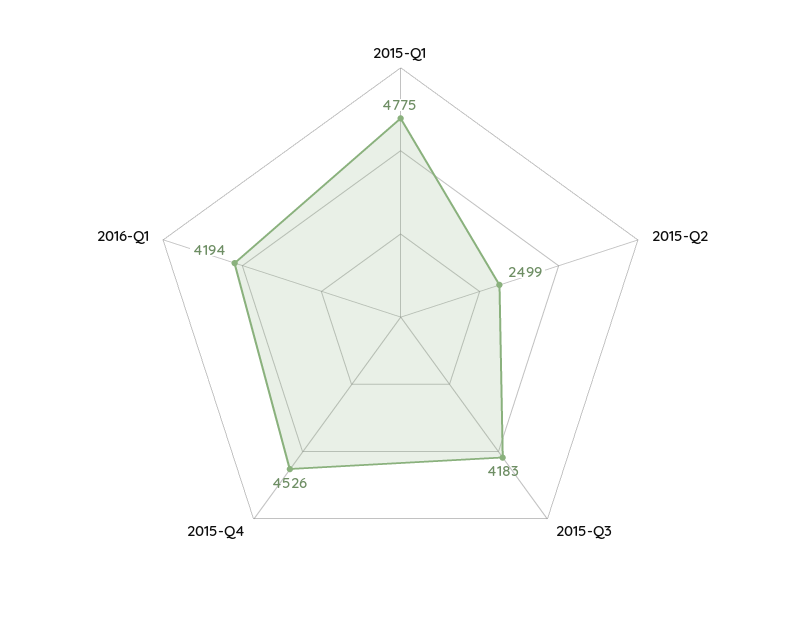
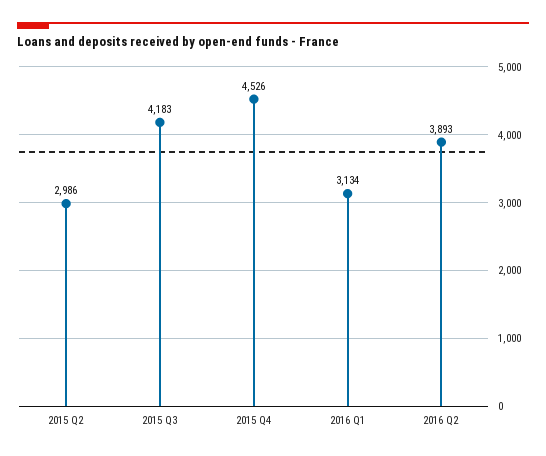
2015-Q1: 4775 -> none
2015-Q2: 2499 -> 2986
2016-Q1: 4194 -> 3134
2016 Q2: none -> 3893

